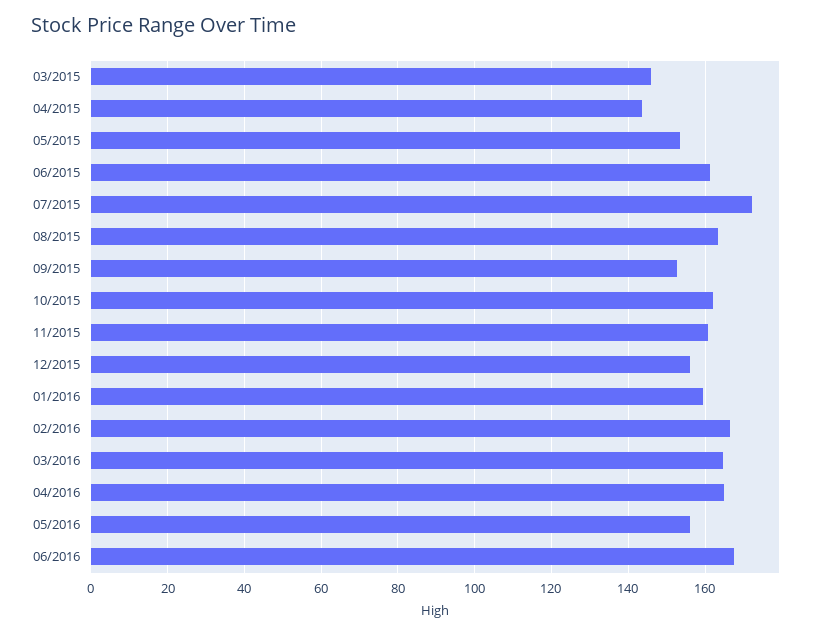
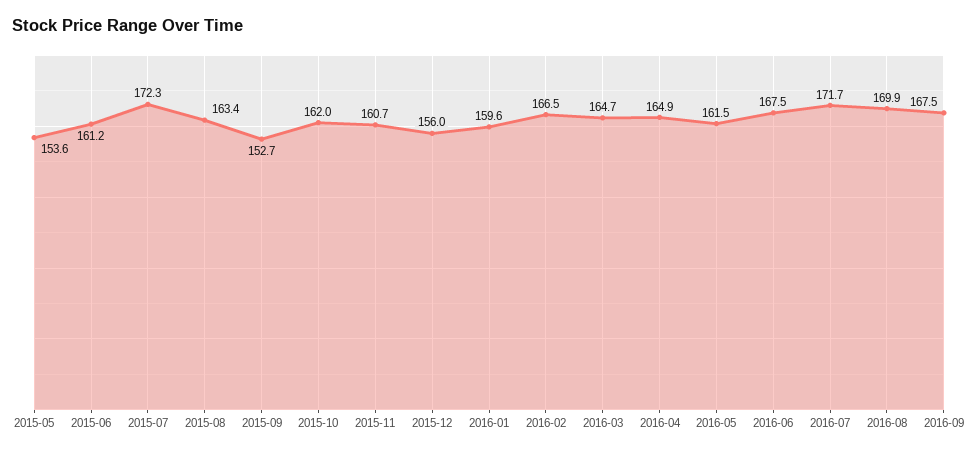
03/2015: 146 -> none
04/2015: 144 -> none
05/2016: 156 -> 161.5
2016-07: none -> 171.7
2016-08: none -> 169.9
2016-09: none -> 167.5

